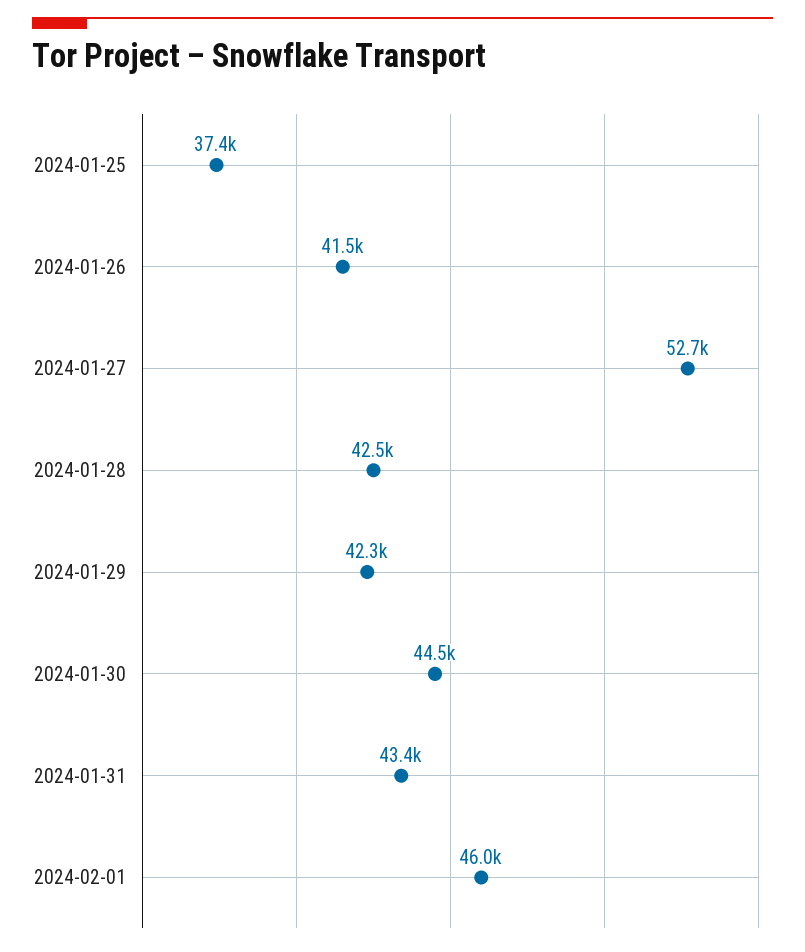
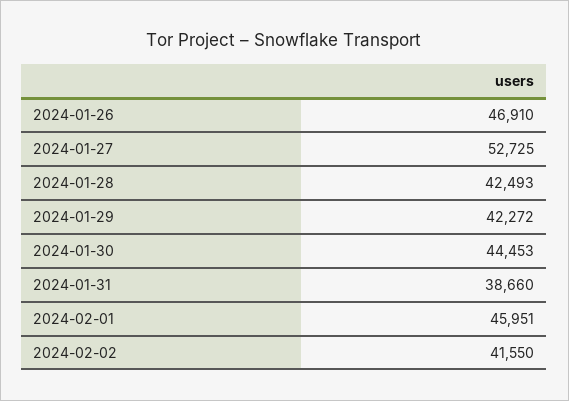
2024-01-25: 37400 -> none
2024-01-26: 41500 -> 46910
2024-01-31: 43400 -> 38660
2024-02-02: none -> 41550

